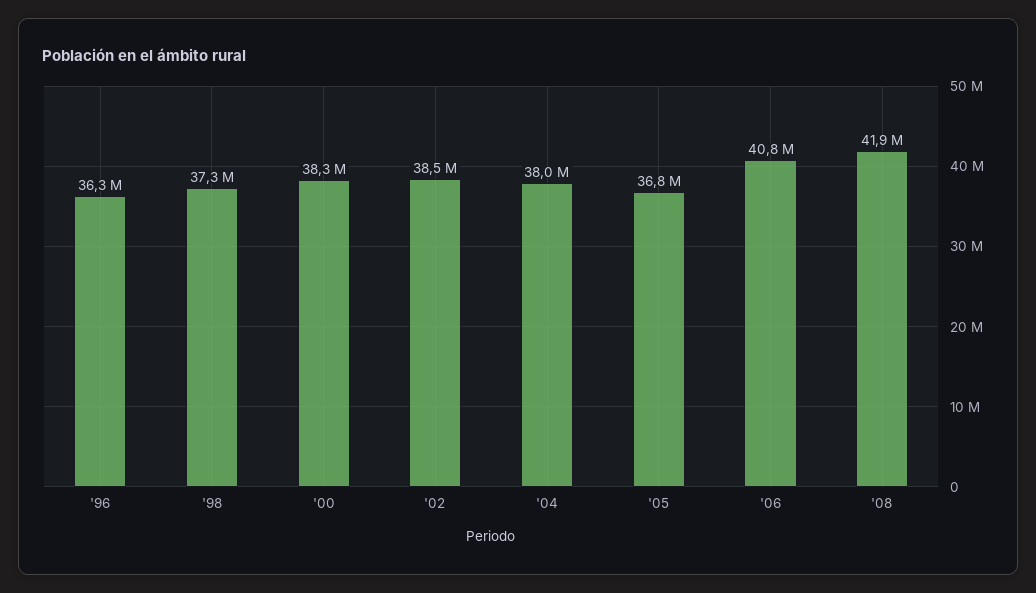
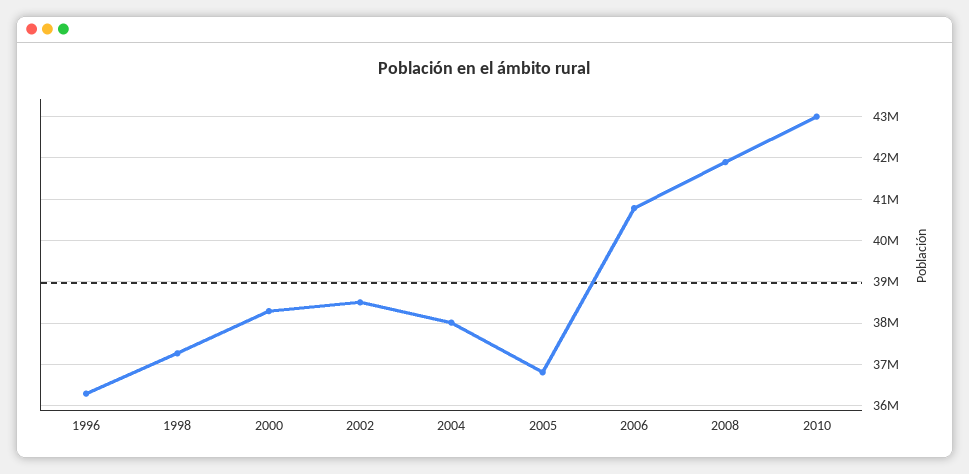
2010: none -> 43000000

